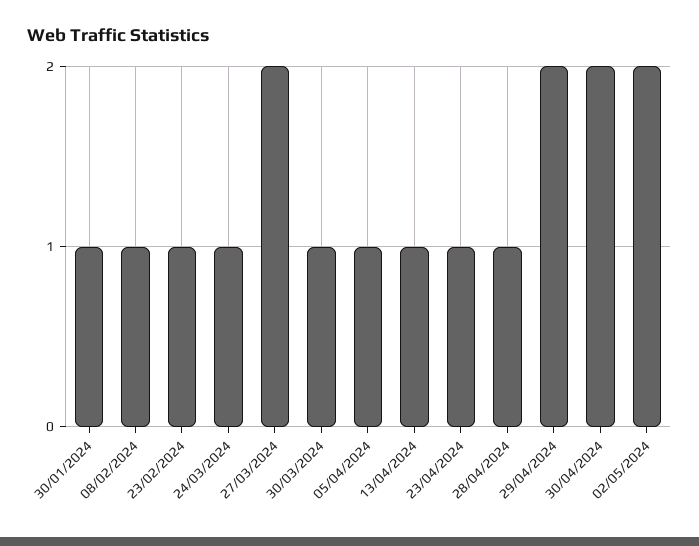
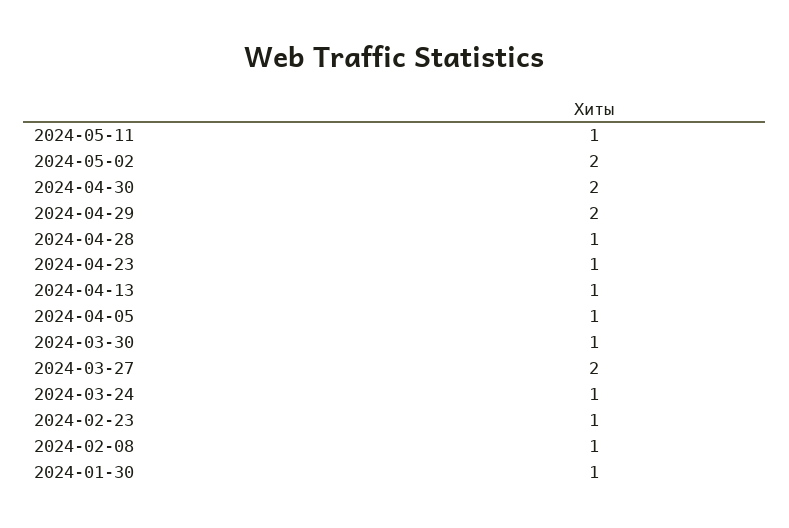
2024-05-11: none -> 1

